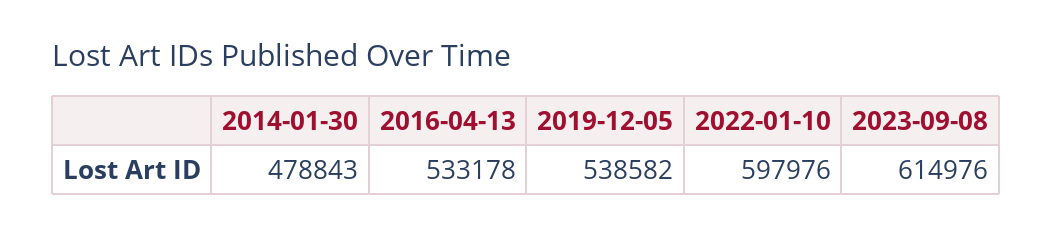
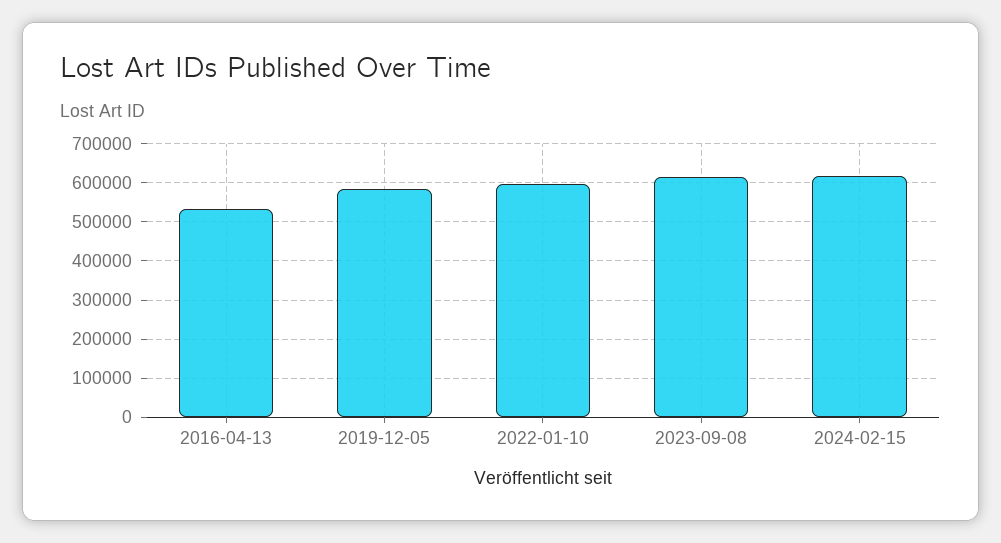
2014-01-30: 478843 -> none
2019-12-05: 538582 -> 580000
2024-02-15: none -> 620000

